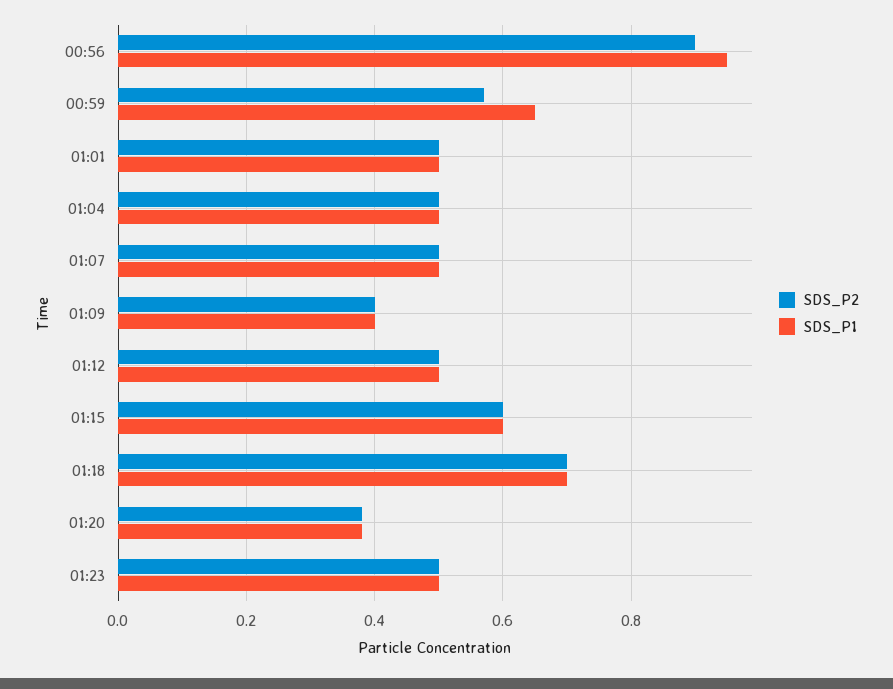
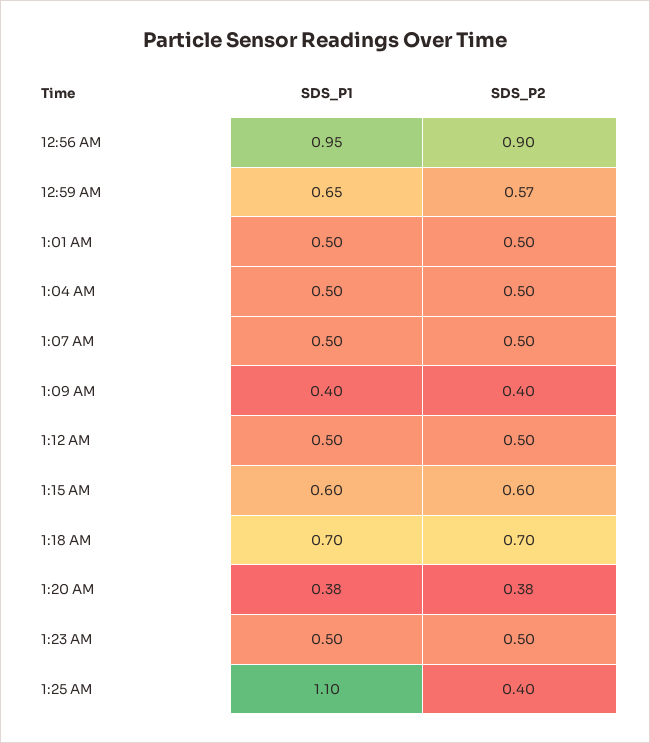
SDS_P1, 1:25 AM: none -> 1.1
SDS_P2, 1:25 AM: none -> 0.4

